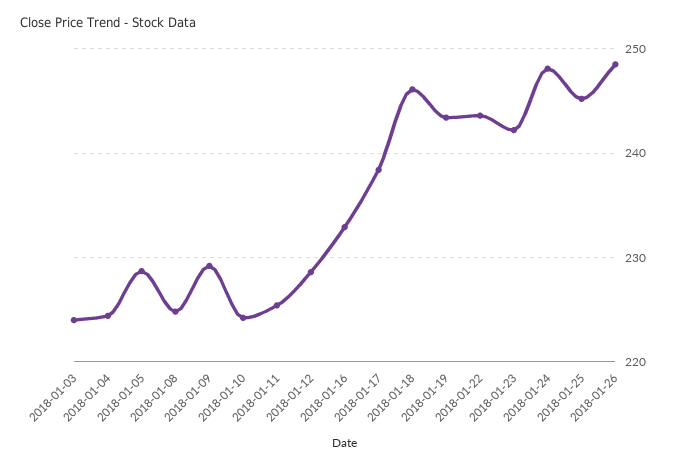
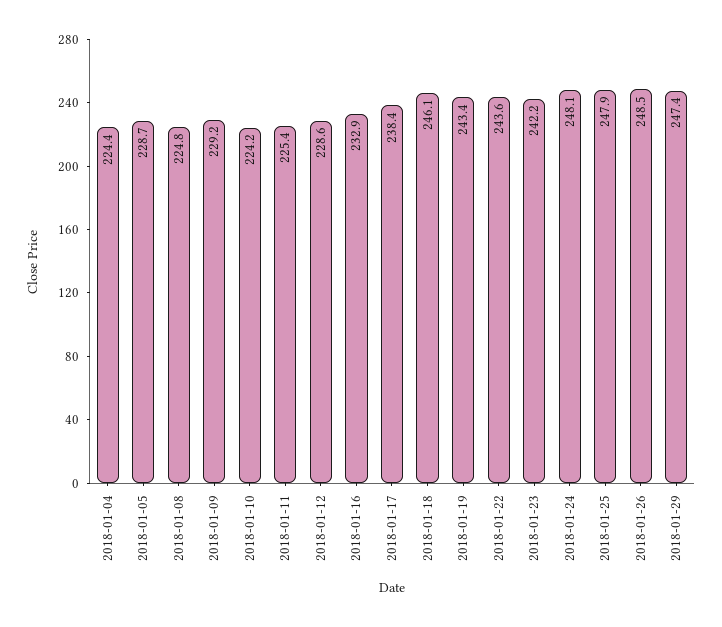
2018-01-03: 224 -> none
2018-01-25: 245 -> 247.9
2018-01-29: none -> 247.4

